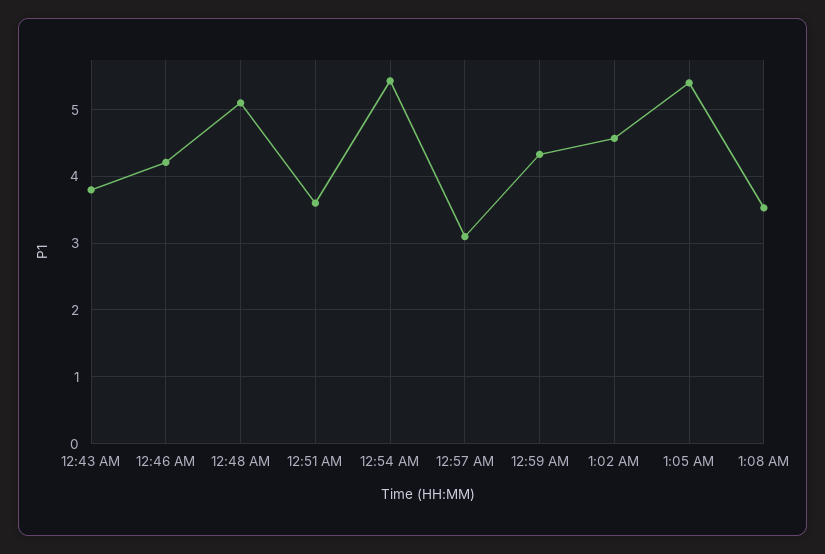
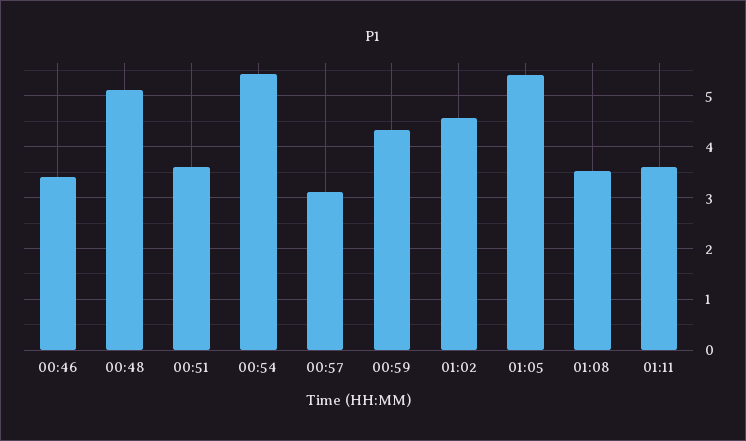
12:43 AM: 3.8 -> none
12:46 AM: 4.2 -> 3.4
01:11: none -> 3.6

